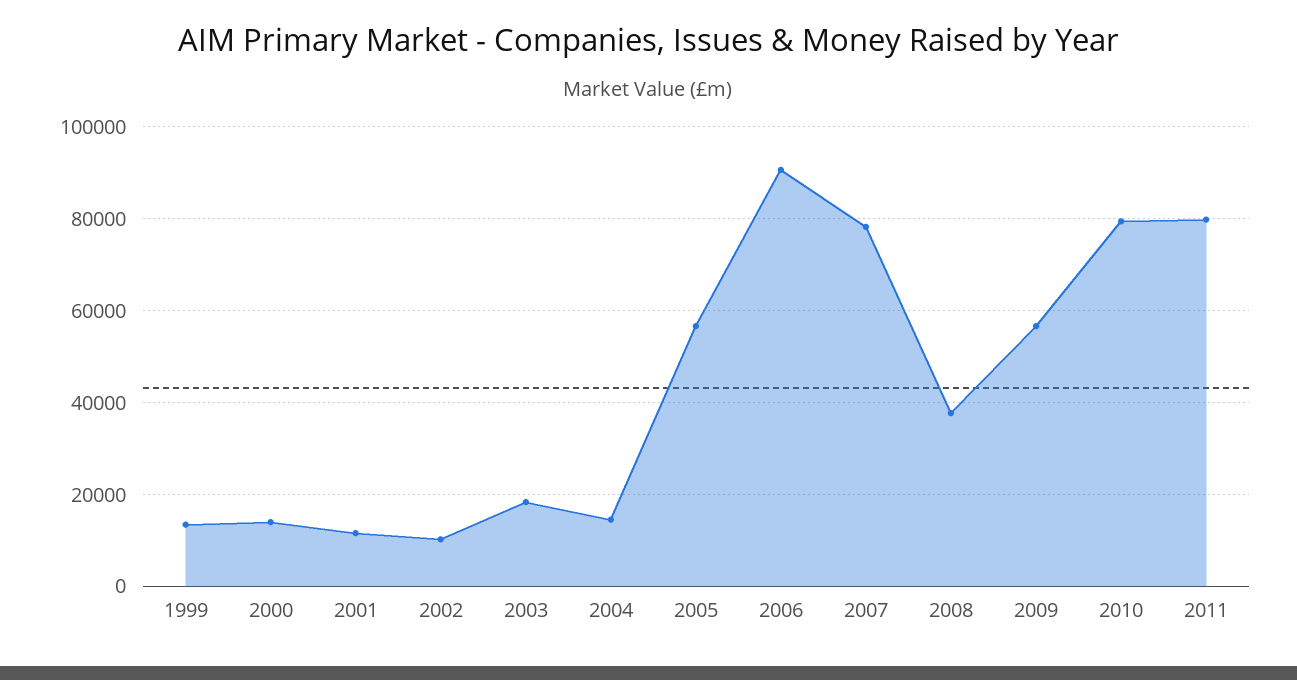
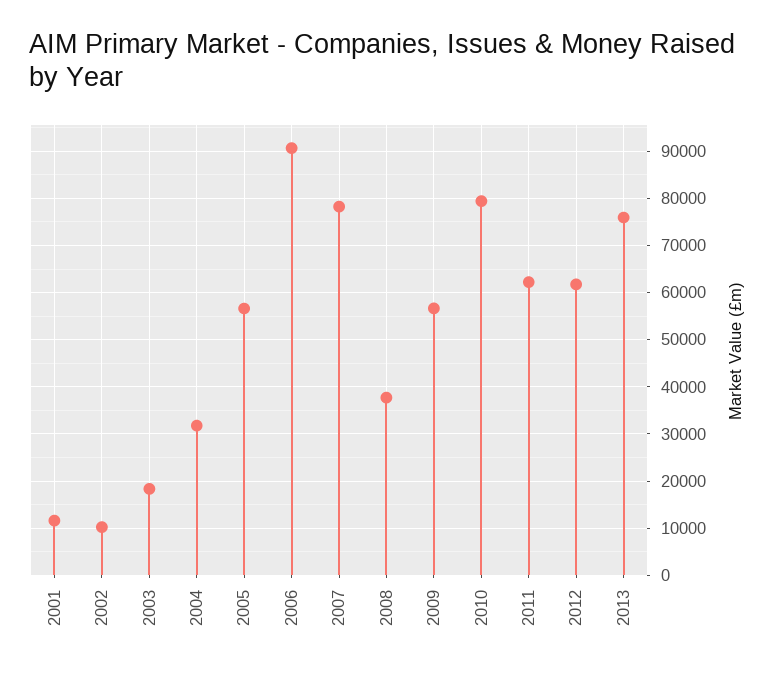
1999: 14000 -> none
2000: 14000 -> none
2004: 14000 -> 32000
2011: 80000 -> 62000
2012: none -> 62000
2013: none -> 76000

